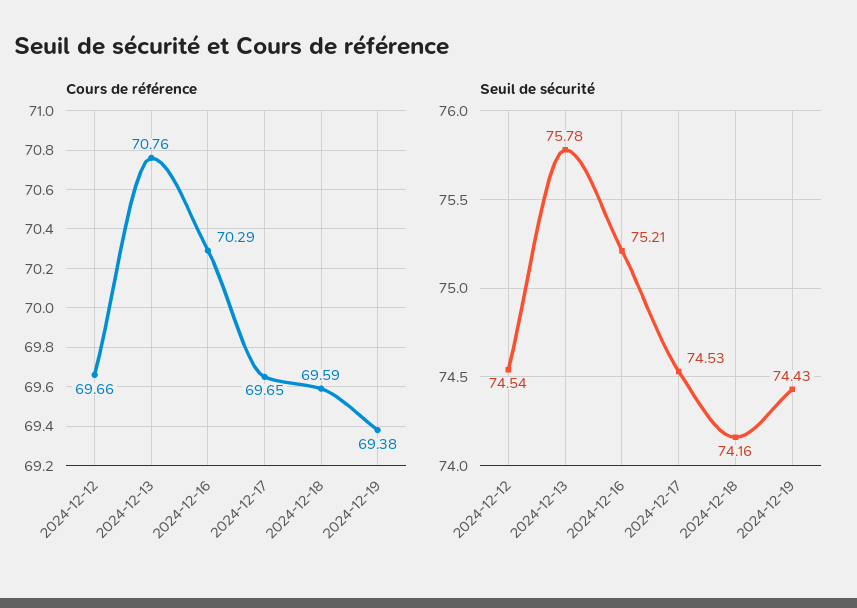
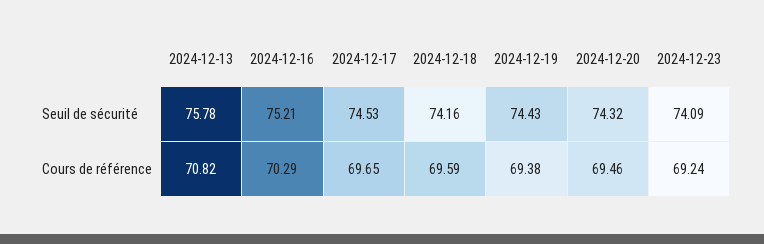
Cours de référence, 2024-12-12: 69.66 -> none
Cours de référence, 2024-12-13: 70.76 -> 70.82
Seuil de sécurité, 2024-12-12: 74.54 -> none
Seuil de sécurité, 2024-12-20: none -> 74.32
Seuil de sécurité, 2024-12-23: none -> 74.09
Cours de référence, 2024-12-20: none -> 69.46
Cours de référence, 2024-12-23: none -> 69.24

